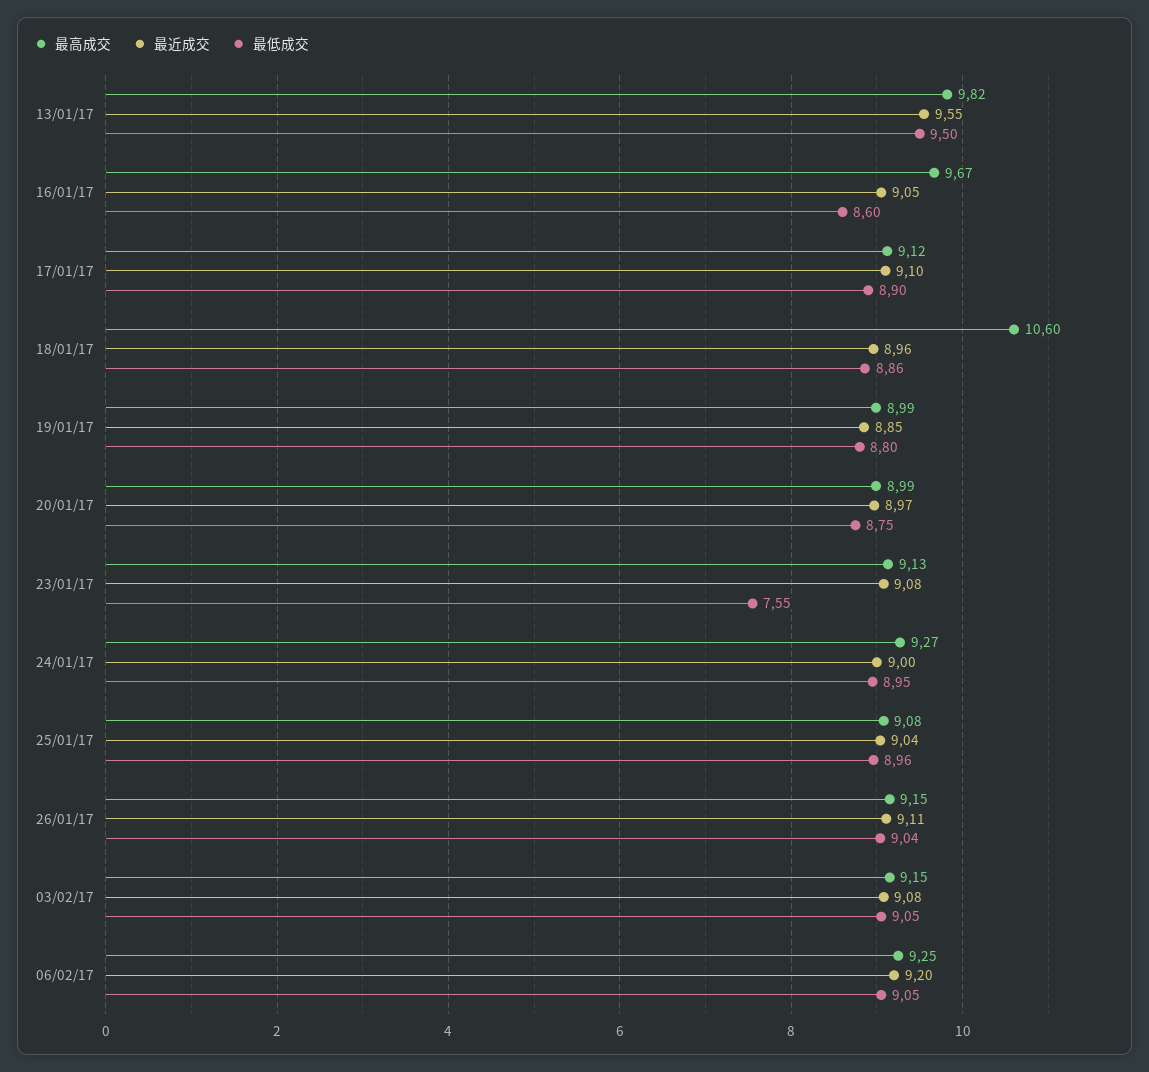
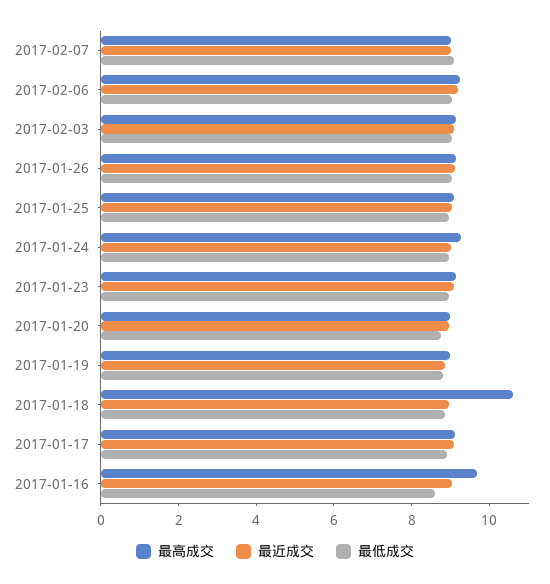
最高成交, 13/01/17: 9.82 -> none
最近成交, 13/01/17: 9.55 -> none
最低成交, 13/01/17: 9.5 -> none
最低成交, 23/01/17: 7.55 -> 9
最高成交, 2017-02-07: none -> 9
最近成交, 2017-02-07: none -> 9
最低成交, 2017-02-07: none -> 9

